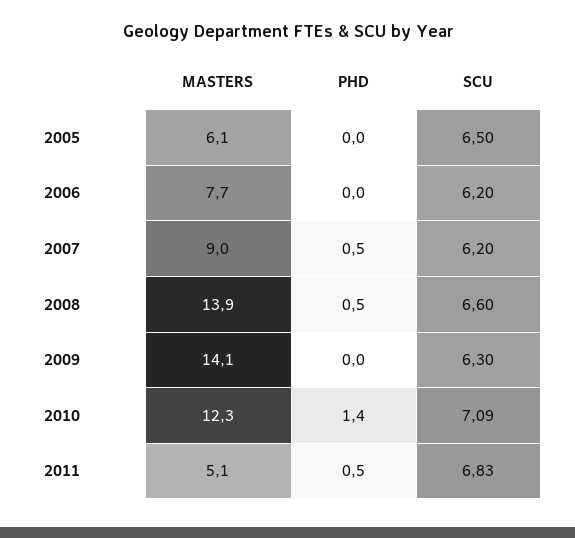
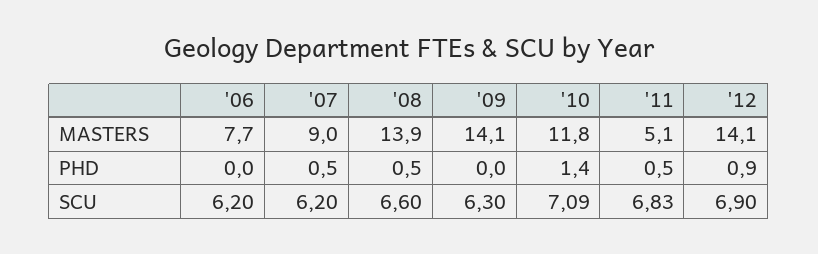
MASTERS, 2005: 6.1 -> none
PHD, 2005: 0 -> none
SCU, 2005: 6.5 -> none
MASTERS, 2010: 12.3 -> 11.8
MASTERS, '12: none -> 14.1
PHD, '12: none -> 0.9
SCU, '12: none -> 6.9

